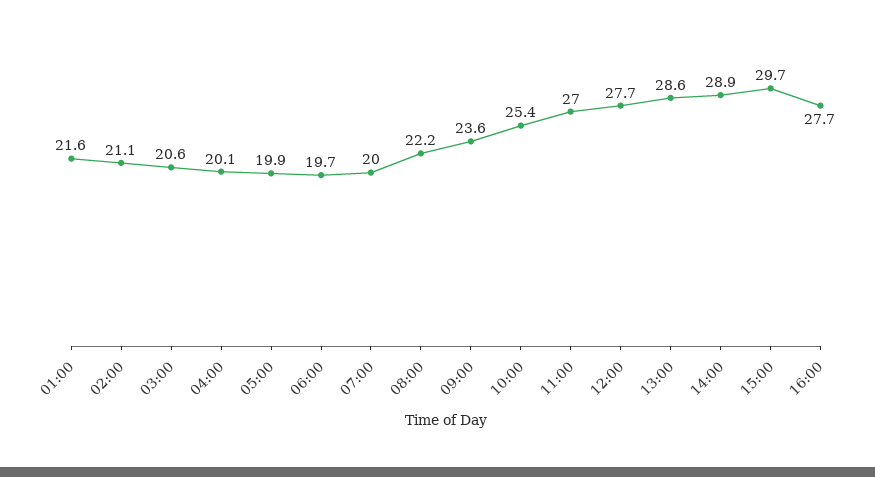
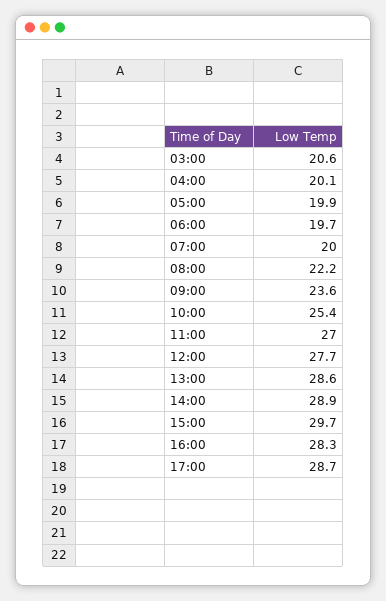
01:00: 21.6 -> none
02:00: 21.1 -> none
16:00: 27.7 -> 28.3
17:00: none -> 28.7

